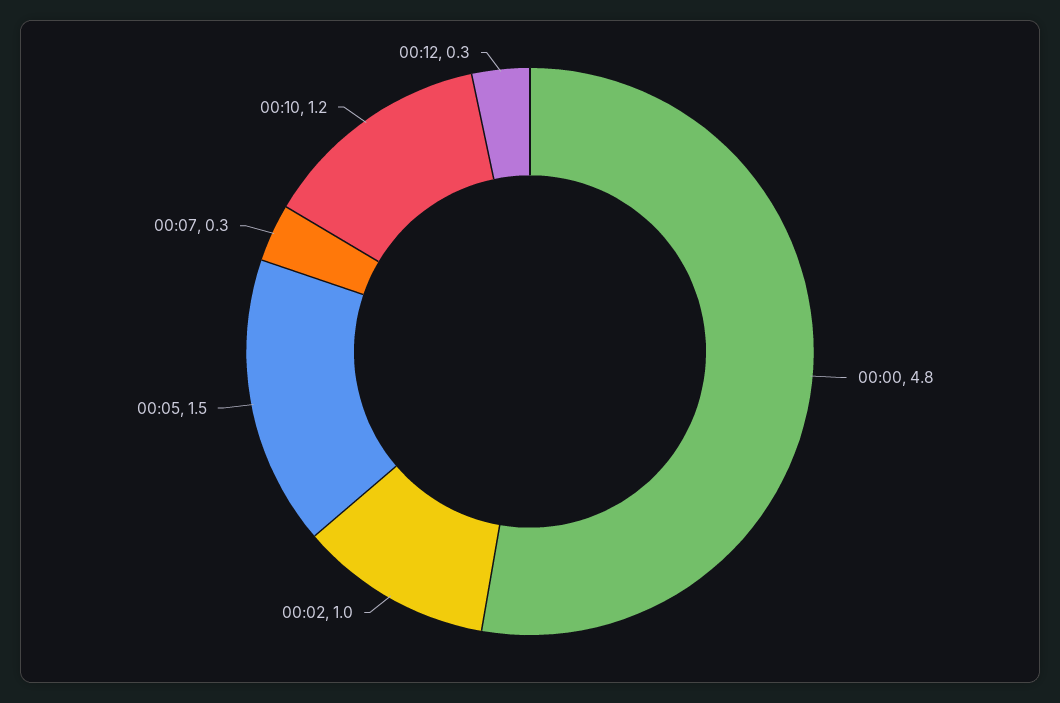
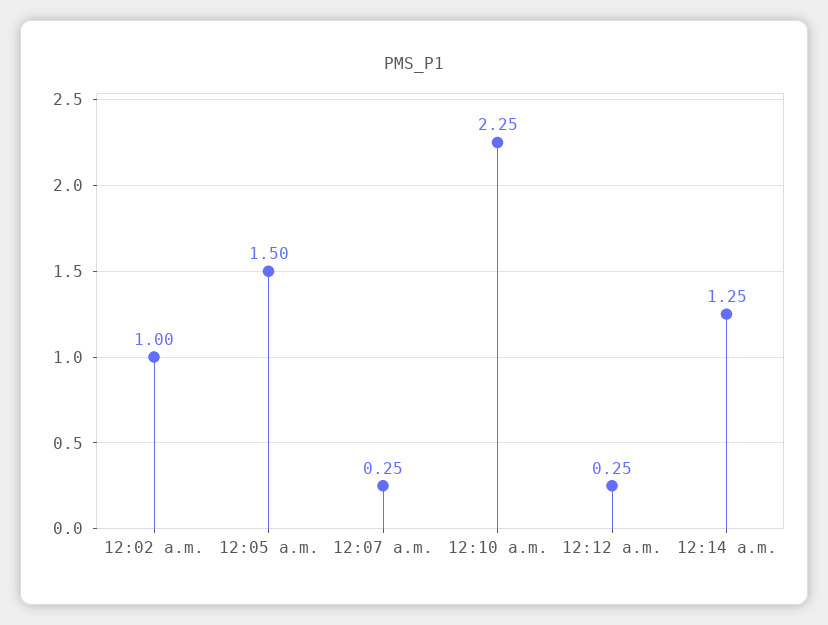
00:00: 4.8 -> none
00:10: 1.2 -> 2.25
12:14 a.m.: none -> 1.25

